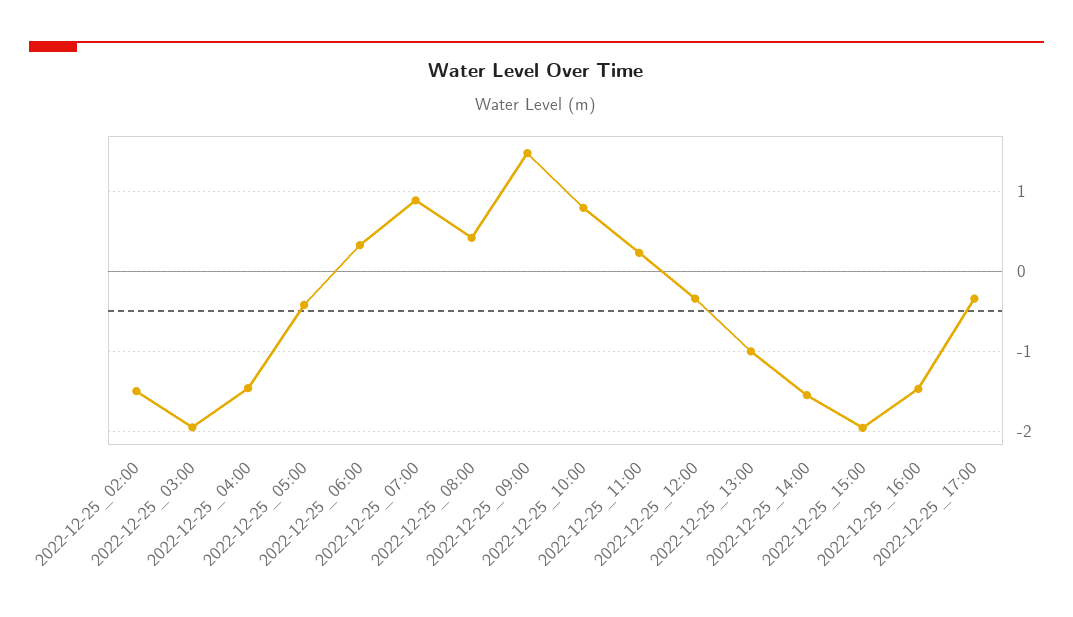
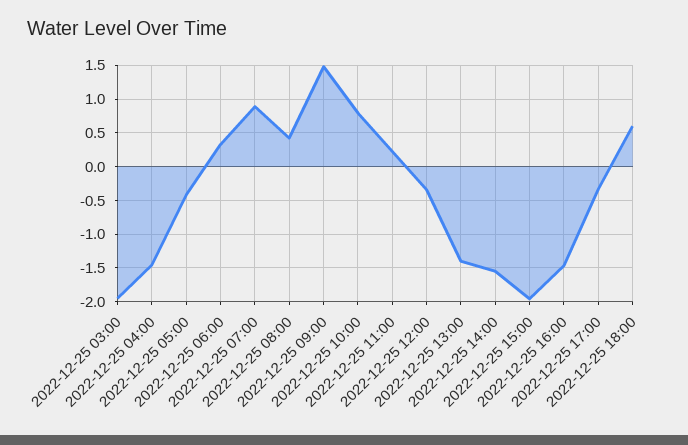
2022-12-25_02:00: -1.5 -> none
2022-12-25_13:00: -1 -> -1.4
2022-12-25 18:00: none -> 0.6

